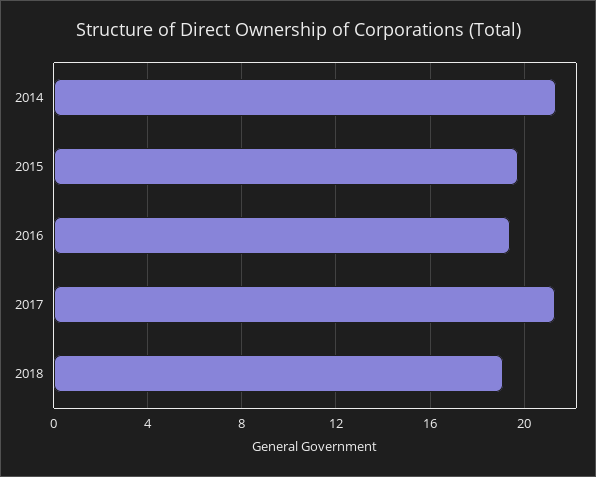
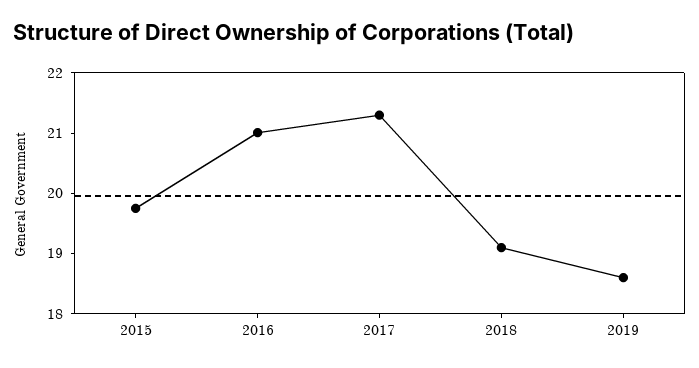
2014: 21.5 -> none
2016: 19.5 -> 21
2019: none -> 18.6

